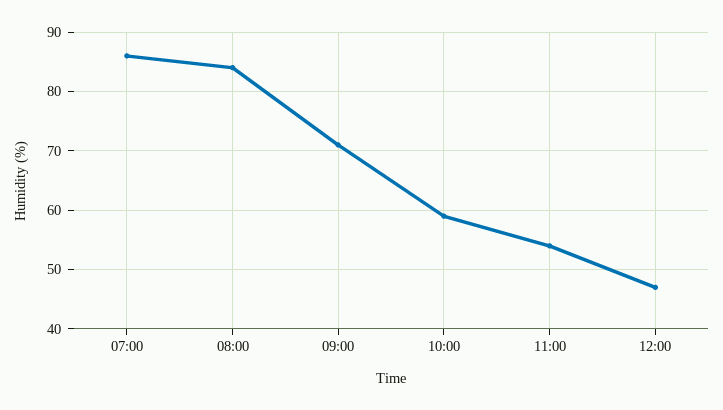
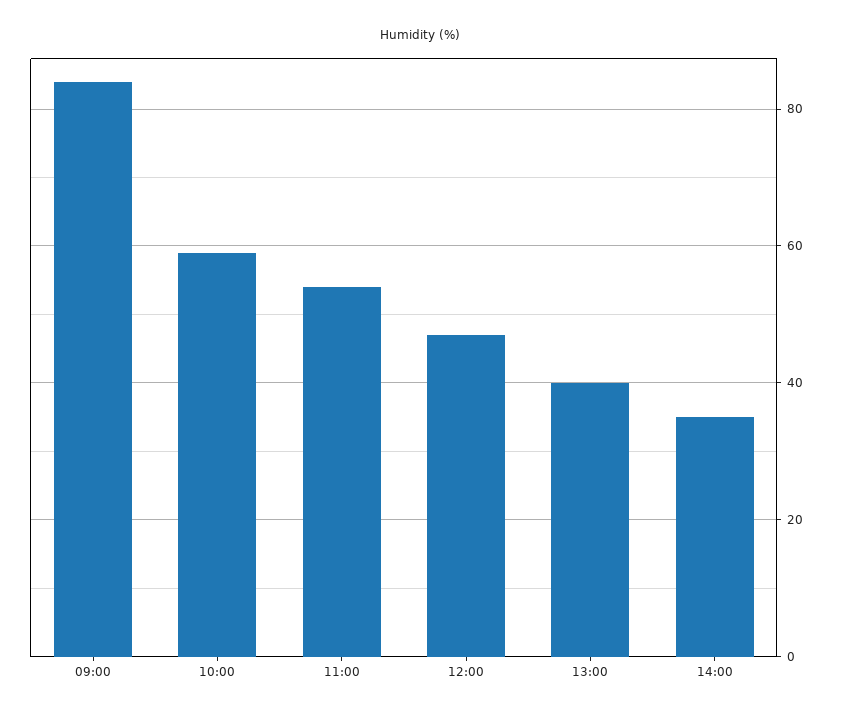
07:00: 85 -> none
08:00: 85 -> none
09:00: 70 -> 85
13:00: none -> 40
14:00: none -> 35

